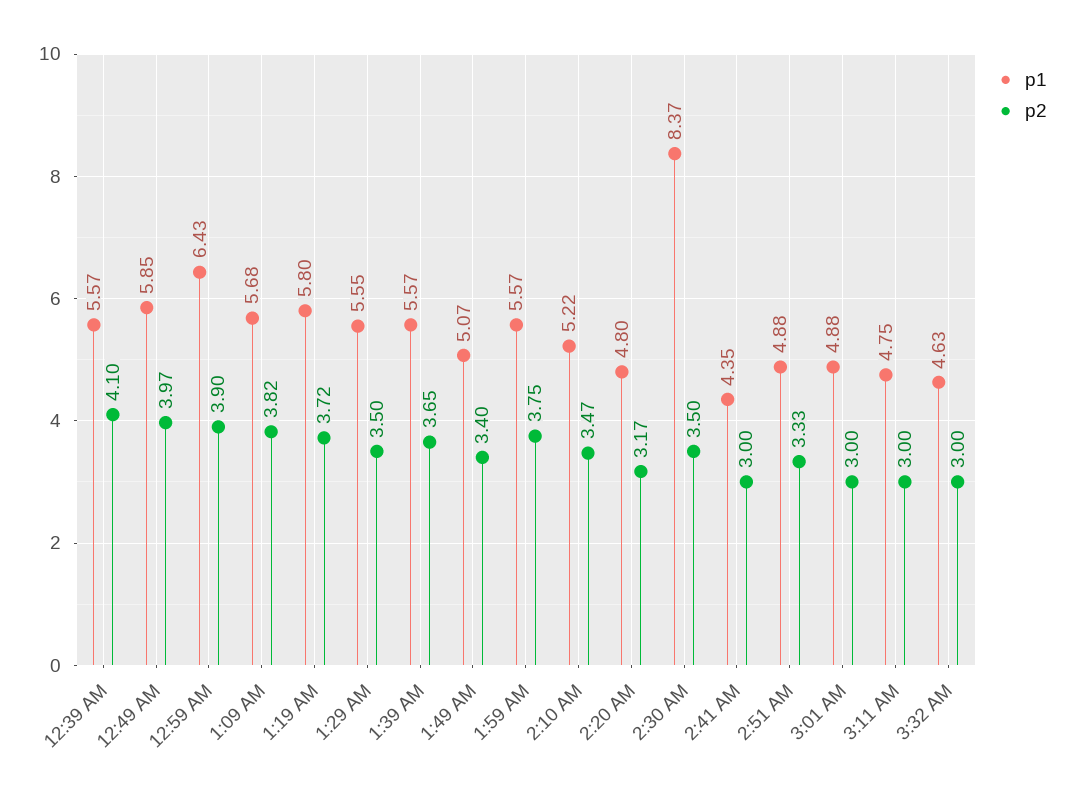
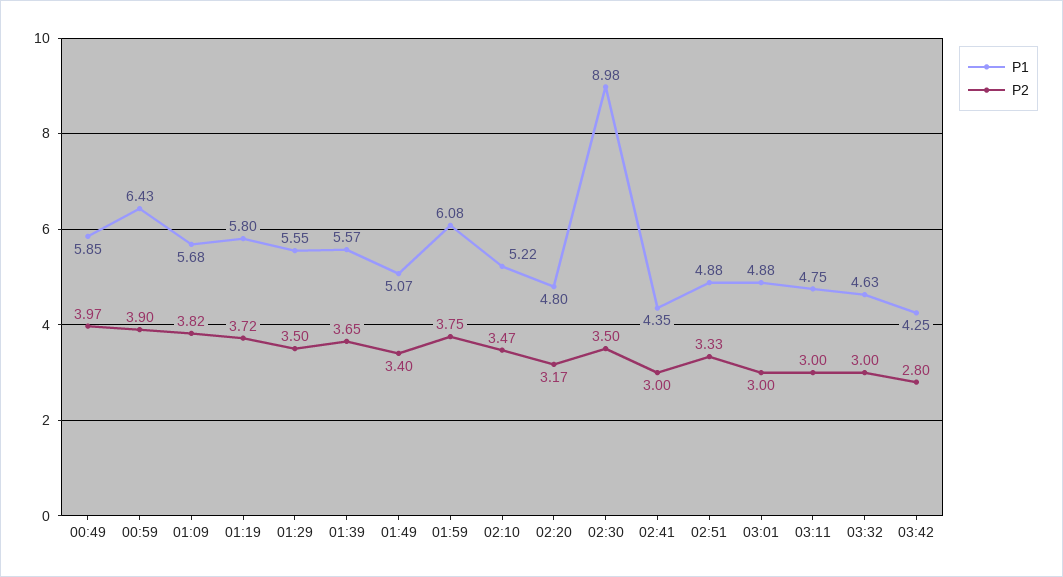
p1, 12:39 AM: 5.57 -> none
p2, 12:39 AM: 4.1 -> none
p1, 1:59 AM: 5.57 -> 6.08
p1, 2:30 AM: 8.37 -> 8.98
p1, 03:42: none -> 4.25
p2, 03:42: none -> 2.8

